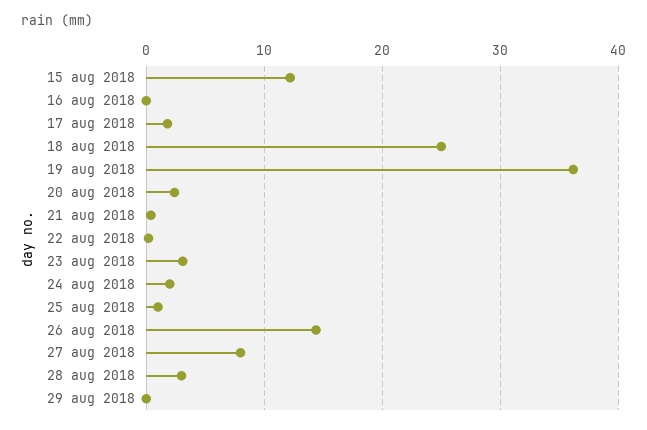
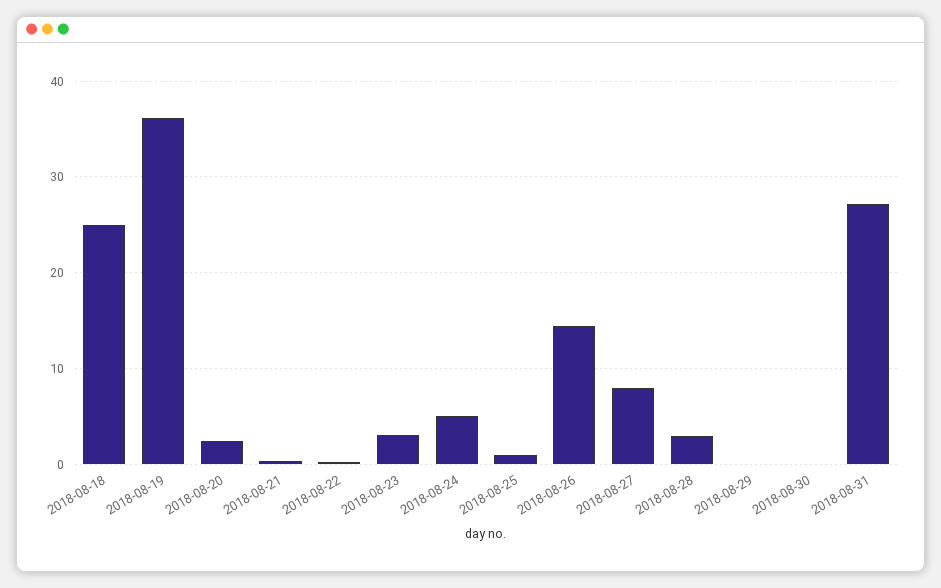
15 aug 2018: 12 -> none
16 aug 2018: 0 -> none
17 aug 2018: 2 -> none
24 aug 2018: 2 -> 5
2018-08-30: none -> 0
2018-08-31: none -> 27

